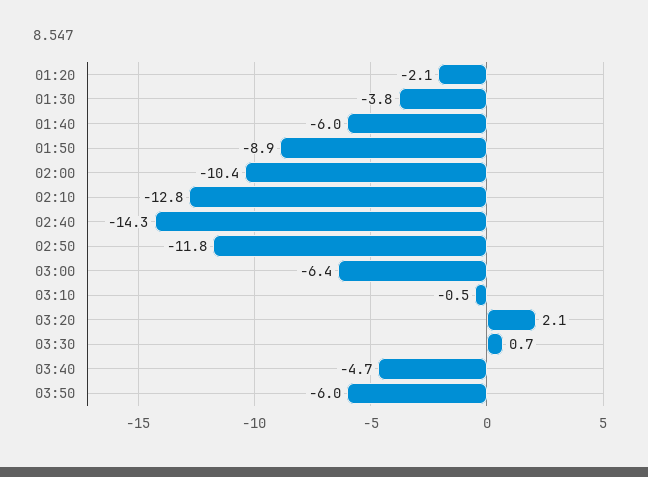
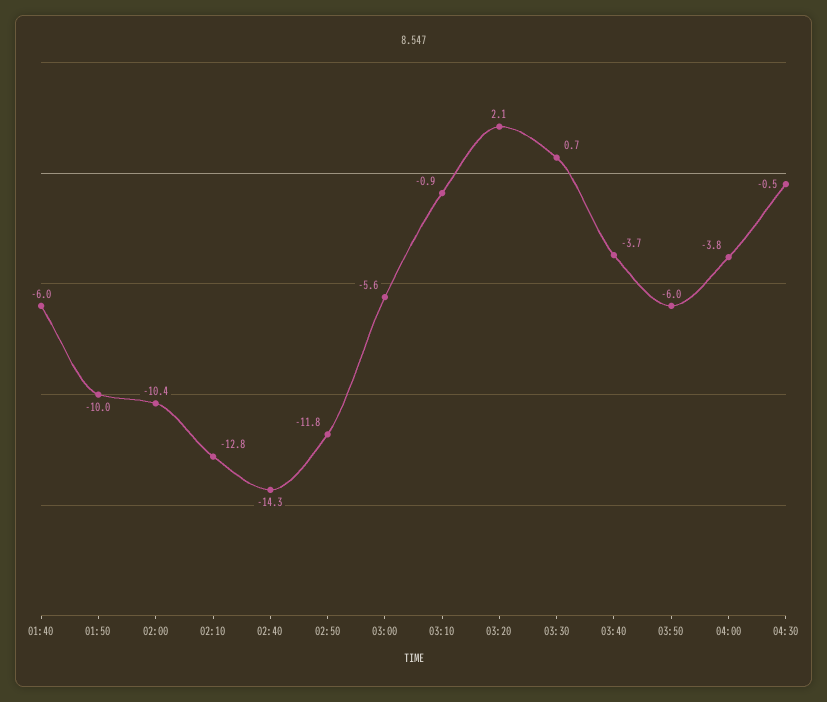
01:20: -2.1 -> none
01:30: -3.8 -> none
01:50: -8.9 -> -10
03:00: -6.4 -> -5.6
03:10: -0.5 -> -0.9
03:40: -4.7 -> -3.7
04:00: none -> -3.8
04:30: none -> -0.5

